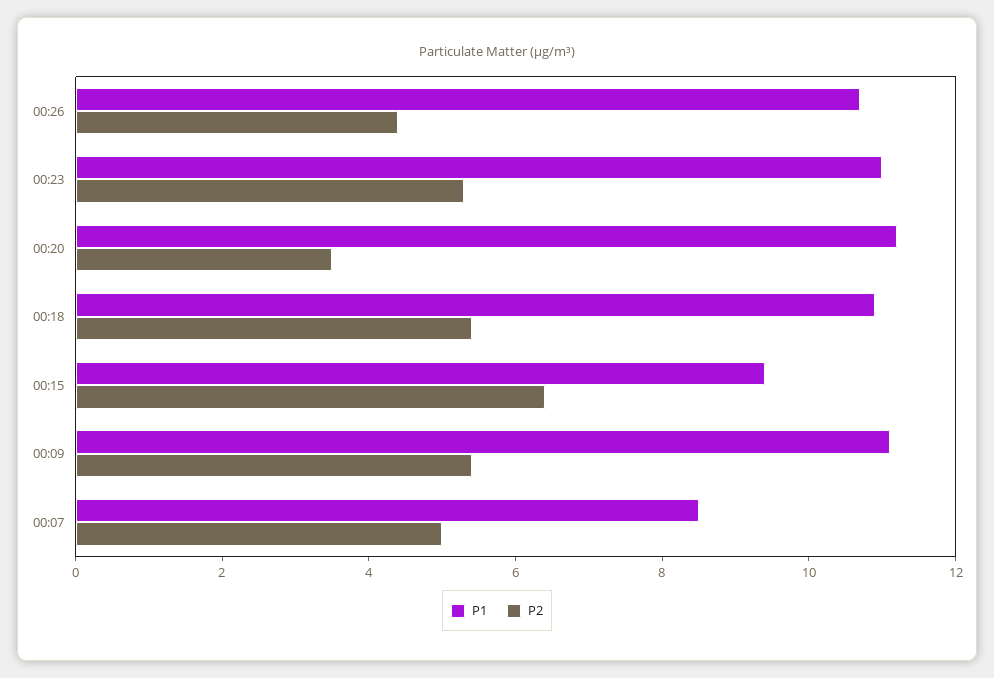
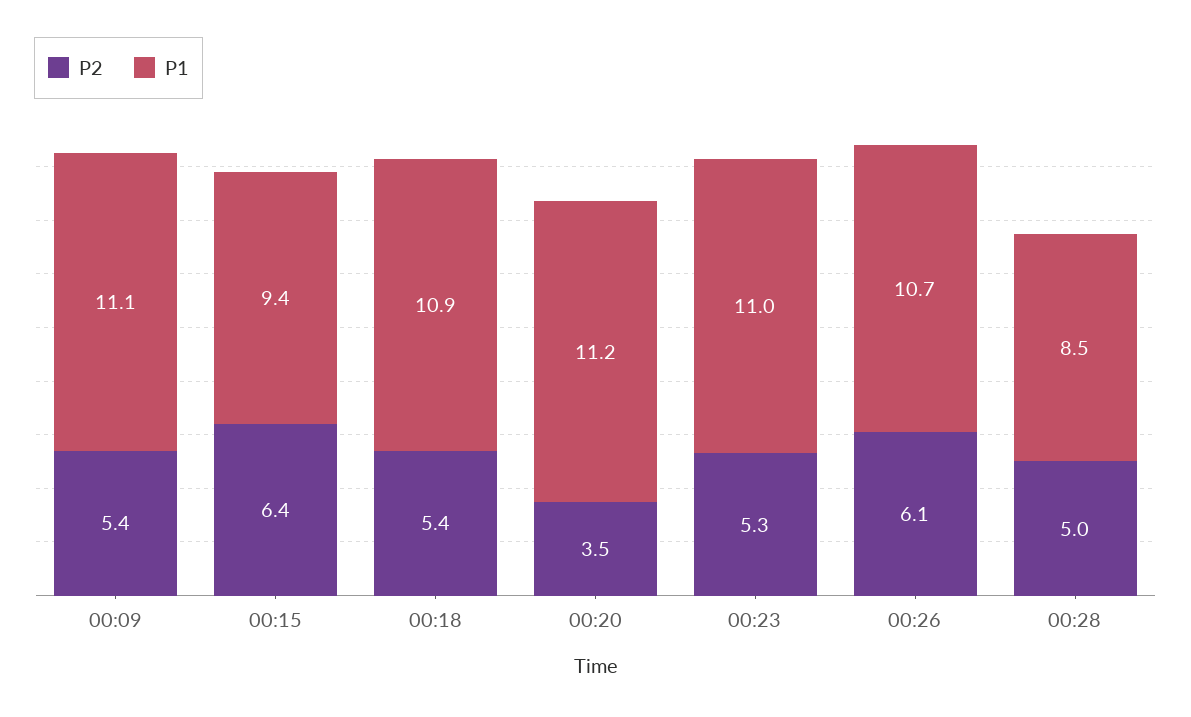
P2, 00:26: 4.5 -> 6.1
P1, 00:07: 8.5 -> none
P2, 00:07: 5 -> none
P2, 00:28: none -> 5
P1, 00:28: none -> 8.5

